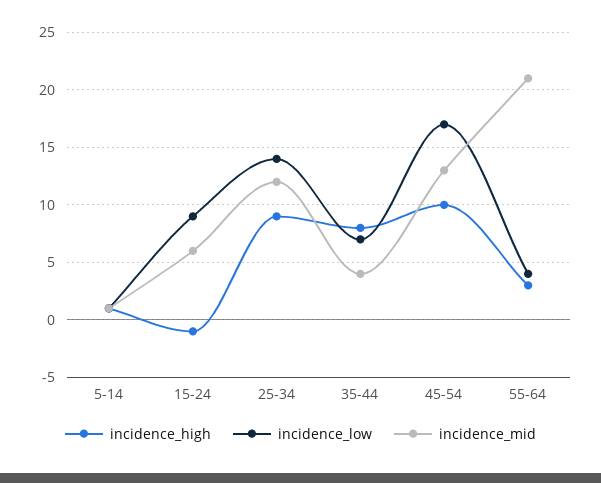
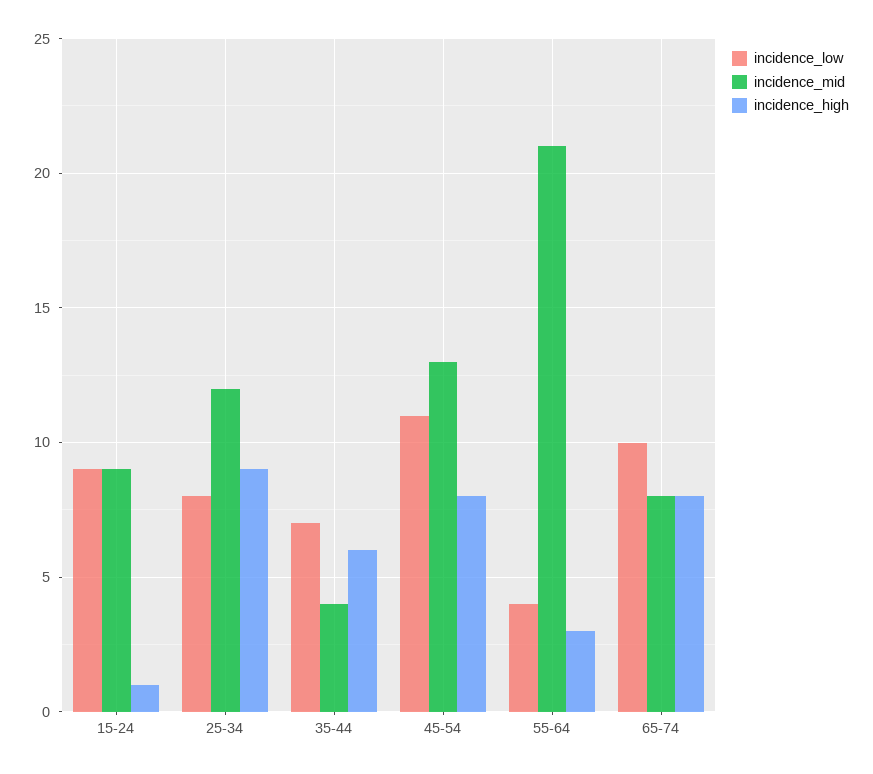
incidence_high, 5-14: 1 -> none
incidence_low, 5-14: 1 -> none
incidence_mid, 5-14: 1 -> none
incidence_high, 15-24: -1 -> 1
incidence_mid, 15-24: 6 -> 9
incidence_low, 25-34: 14 -> 8
incidence_high, 35-44: 8 -> 6
incidence_high, 45-54: 10 -> 8
incidence_low, 45-54: 17 -> 11
incidence_low, 65-74: none -> 10
incidence_mid, 65-74: none -> 8
incidence_high, 65-74: none -> 8

